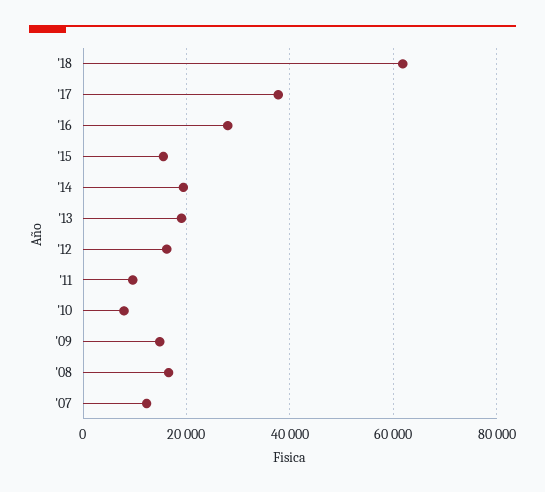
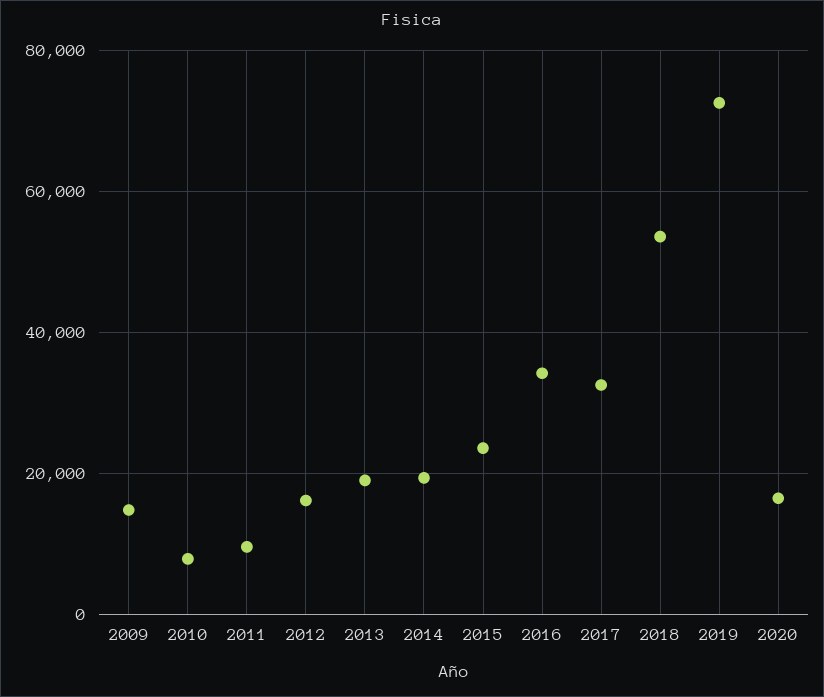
'18: 62000 -> 54000
'17: 38000 -> 32000
'16: 28000 -> 34000
'15: 16000 -> 24000
'08: 16000 -> none
'07: 12000 -> none
2019: none -> 72000
2020: none -> 16000

